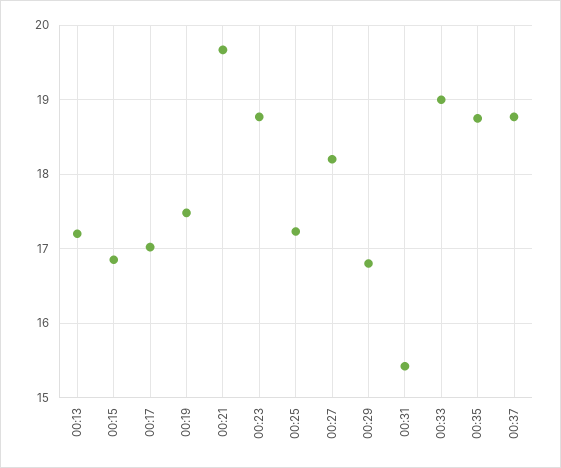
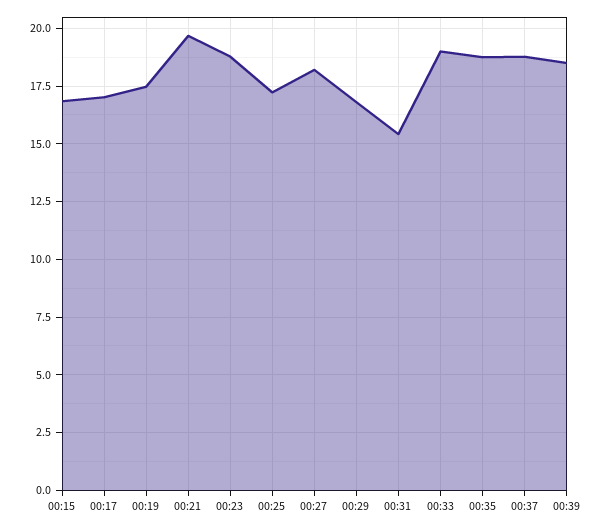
00:13: 17.2 -> none
00:39: none -> 18.5

